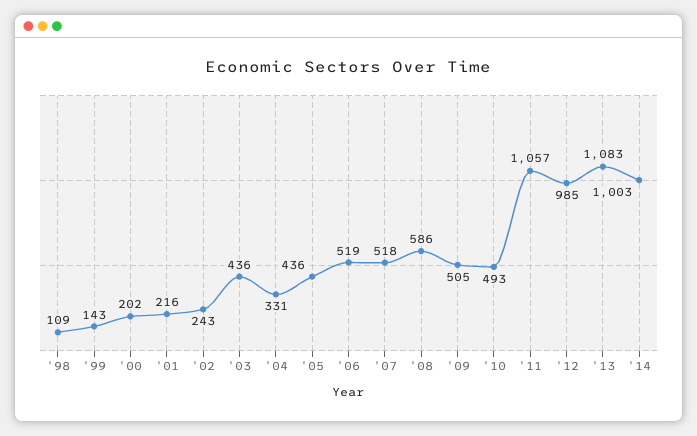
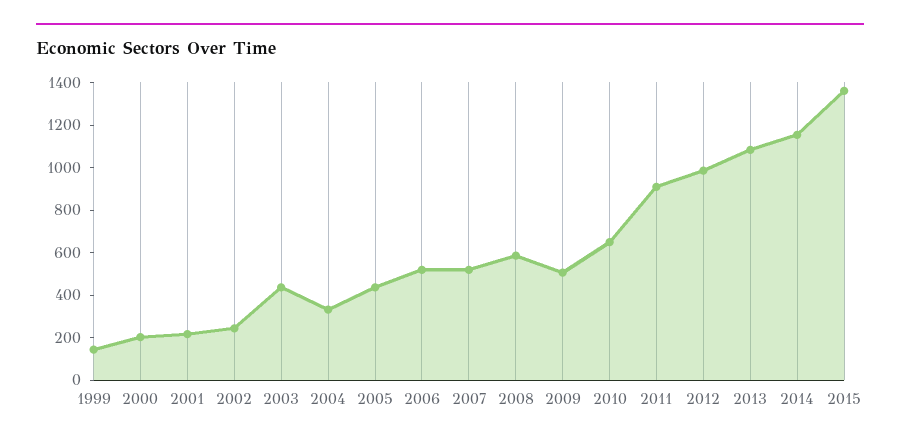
'98: 109 -> none
'10: 493 -> 650
'11: 1057 -> 900
'14: 1003 -> 1150
2015: none -> 1350

